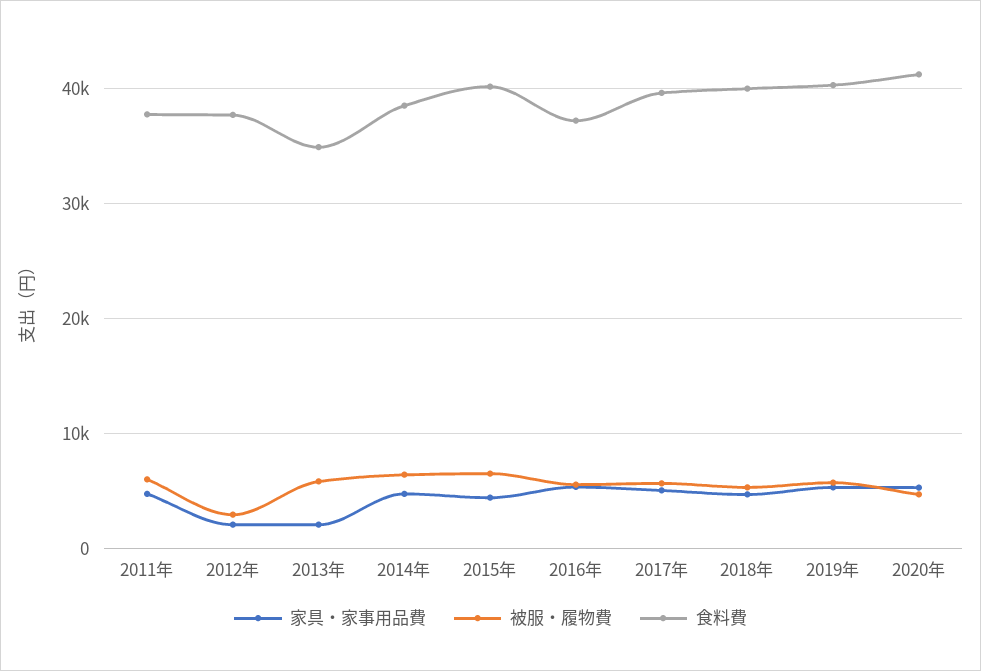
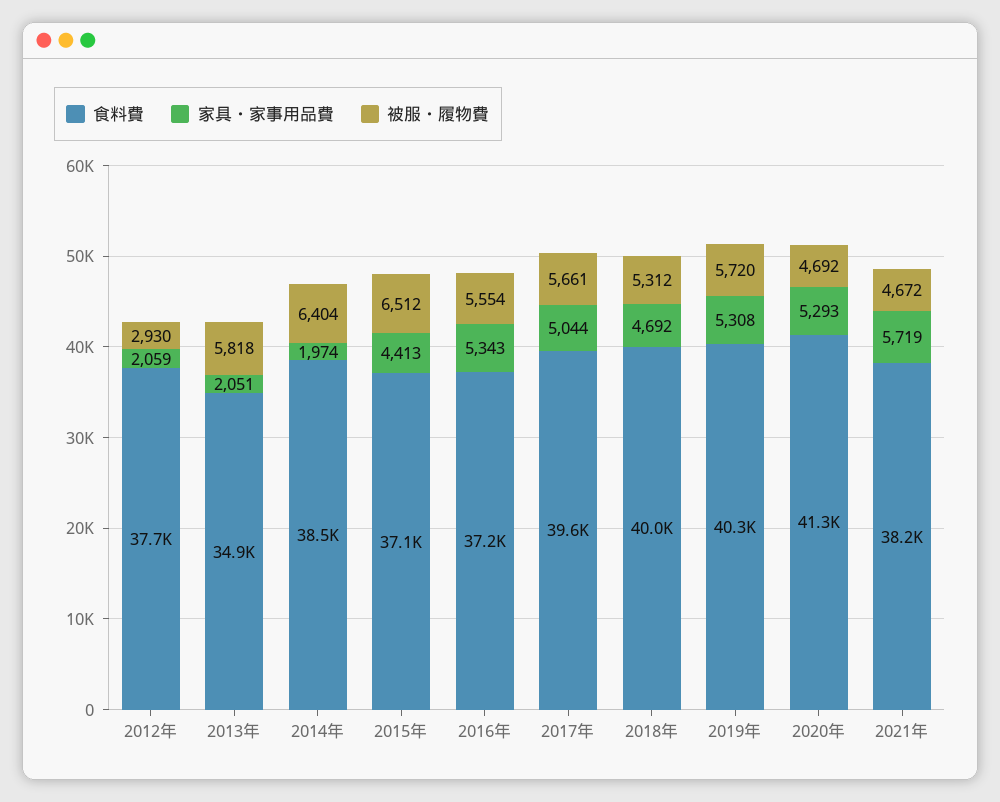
家具・家事用品費, 2011年: 5000 -> none
被服・履物費, 2011年: 6000 -> none
食料費, 2011年: 38000 -> none
家具・家事用品費, 2014年: 5000 -> 1974
食料費, 2015年: 40000 -> 37100
食料費, 2021年: none -> 38200
家具・家事用品費, 2021年: none -> 5719
被服・履物費, 2021年: none -> 4672

